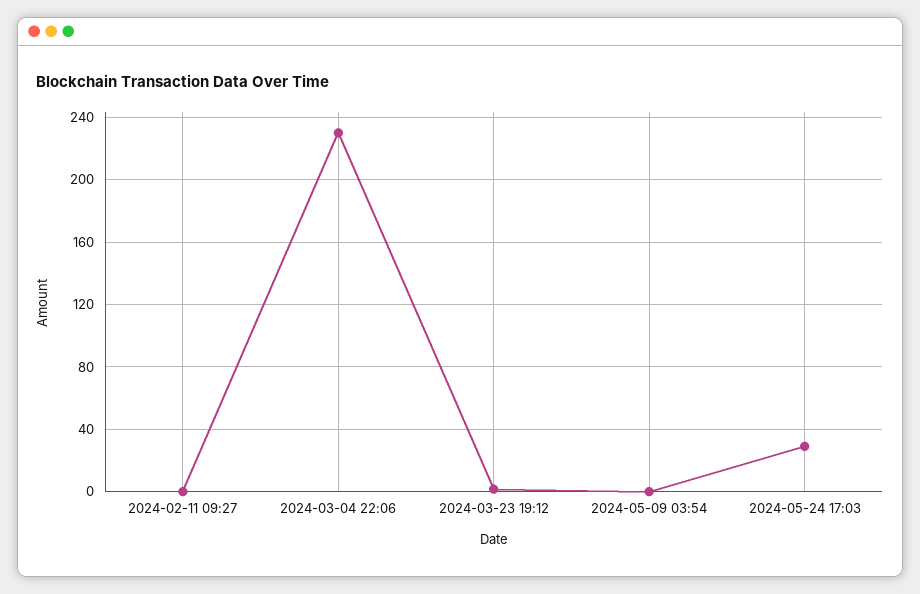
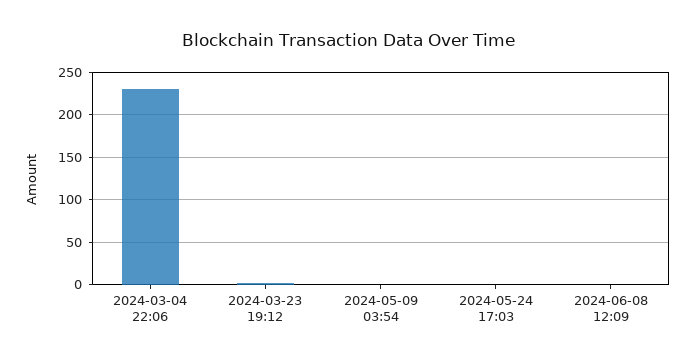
2024-02-11 09:27: 0 -> none
2024-05-24 17:03: 30 -> 0
2024-06-08 12:09: none -> 0

